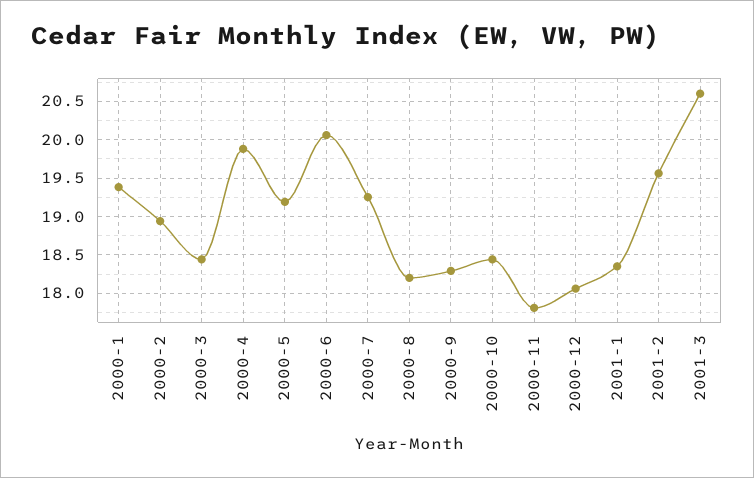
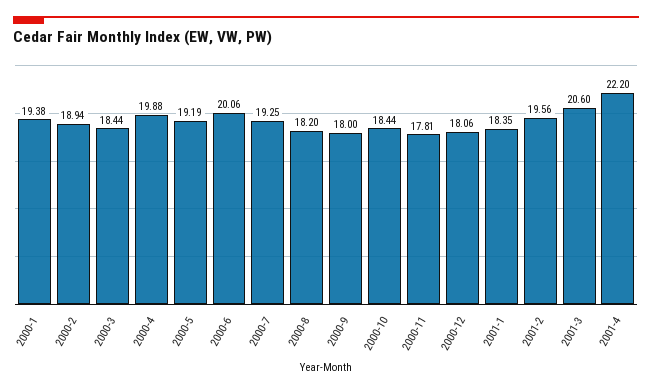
2000-9: 18.3 -> 18
2001-4: none -> 22.2

